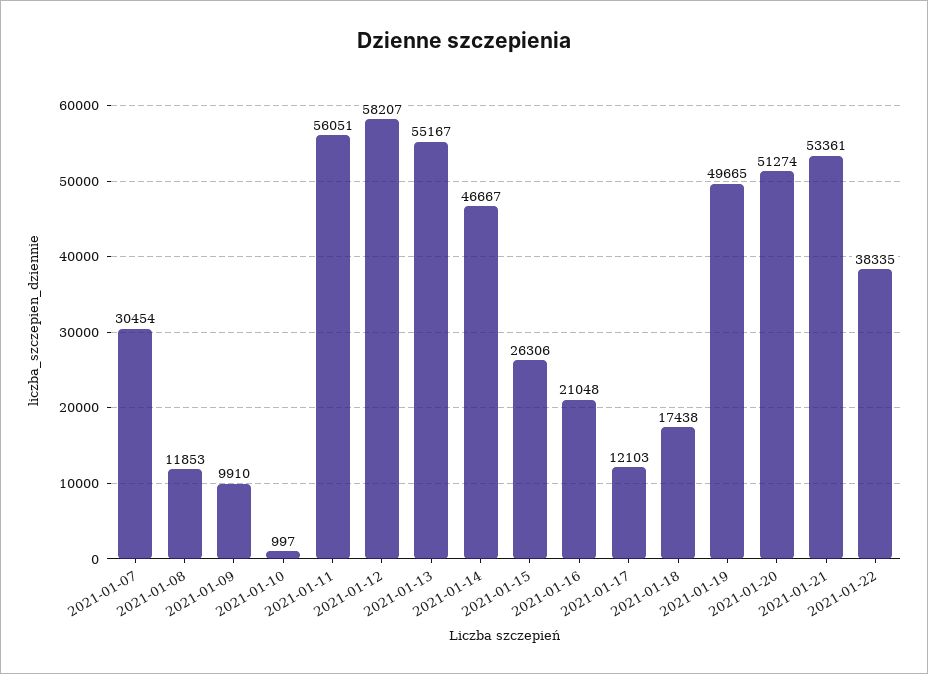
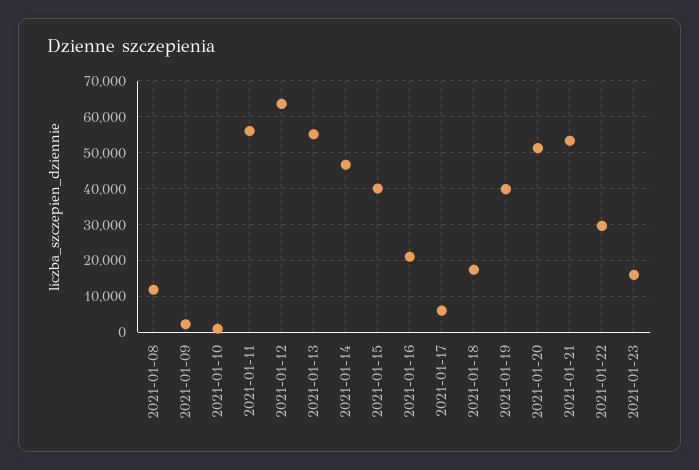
2021-01-07: 30454 -> none
2021-01-09: 9910 -> 2000
2021-01-12: 58207 -> 64000
2021-01-15: 26306 -> 40000
2021-01-17: 12103 -> 6000
2021-01-19: 49665 -> 40000
2021-01-22: 38335 -> 30000
2021-01-23: none -> 16000

